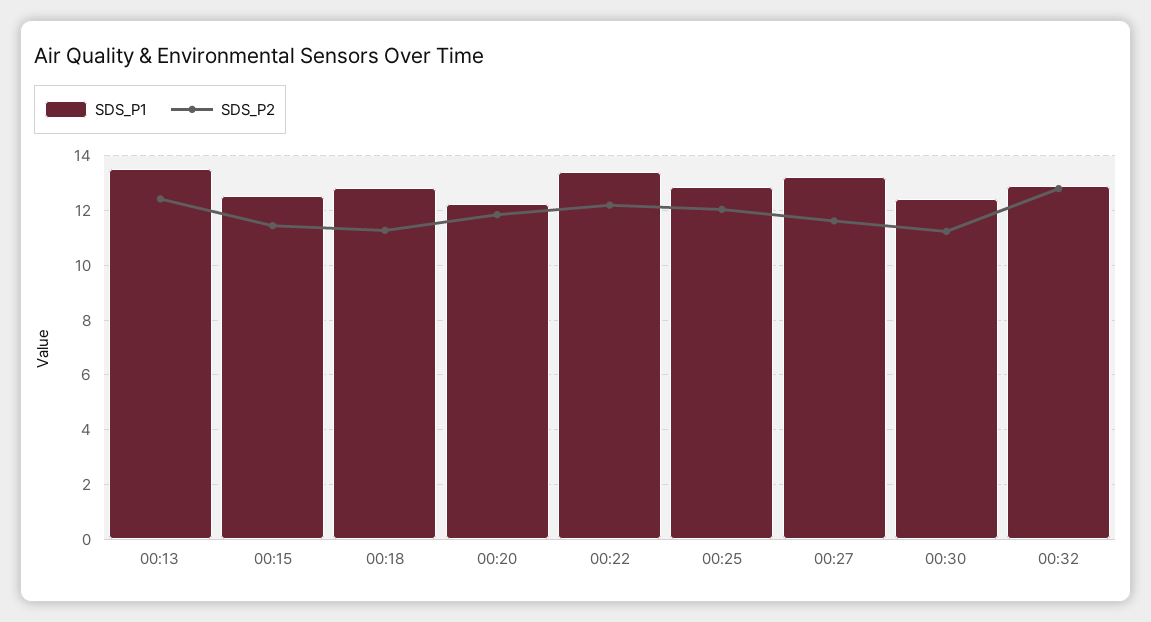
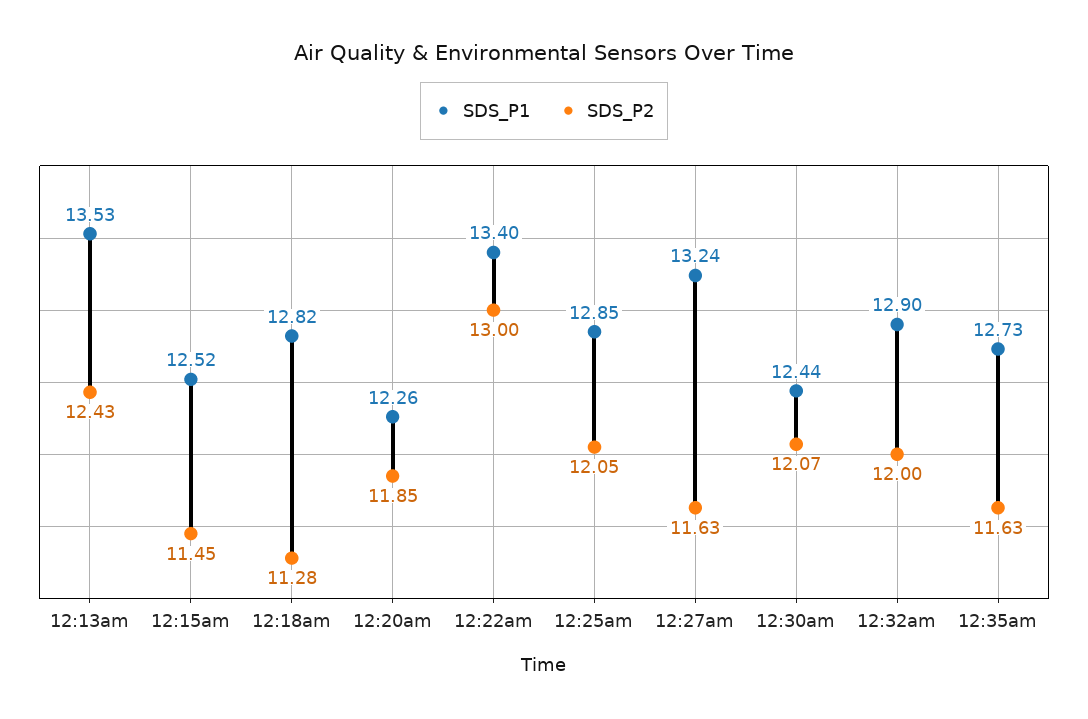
SDS_P2, 00:22: 12.25 -> 13
SDS_P2, 00:30: 11.25 -> 12.07
SDS_P2, 00:32: 12.75 -> 12
SDS_P1, 12:35am: none -> 12.73
SDS_P2, 12:35am: none -> 11.63

